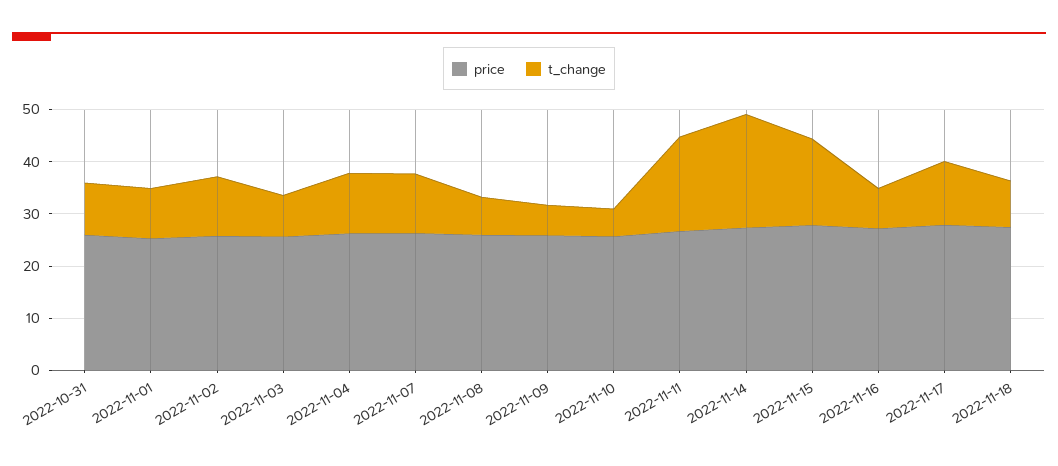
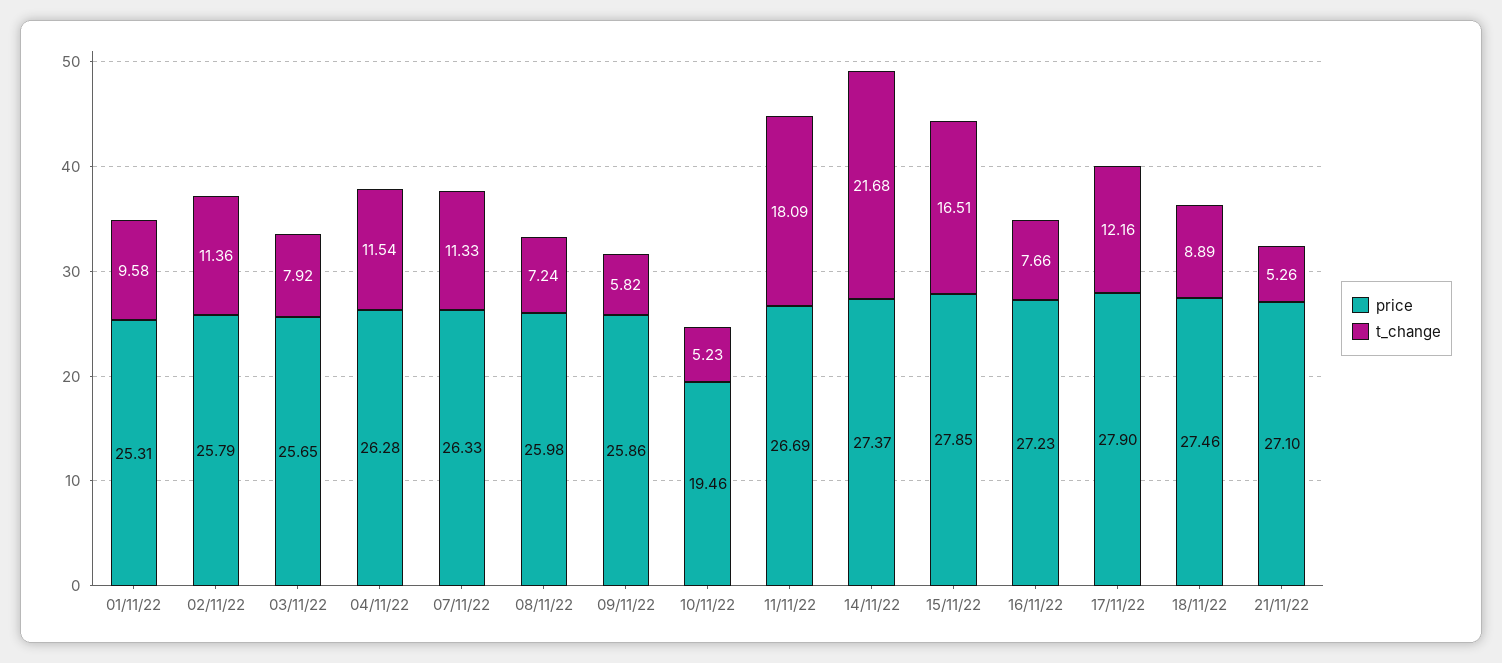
price, 2022-10-31: 26 -> none
t_change, 2022-10-31: 10 -> none
price, 2022-11-10: 26 -> 19.46
price, 21/11/22: none -> 27.1
t_change, 21/11/22: none -> 5.26

